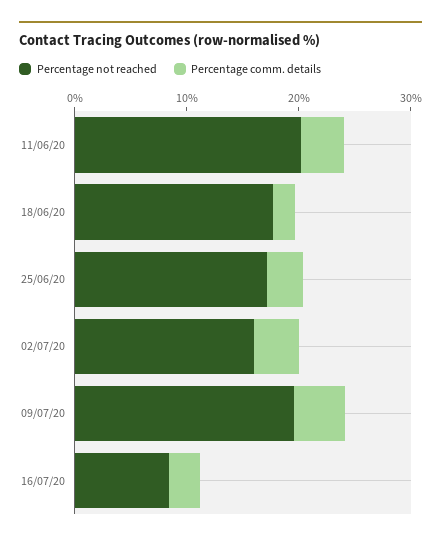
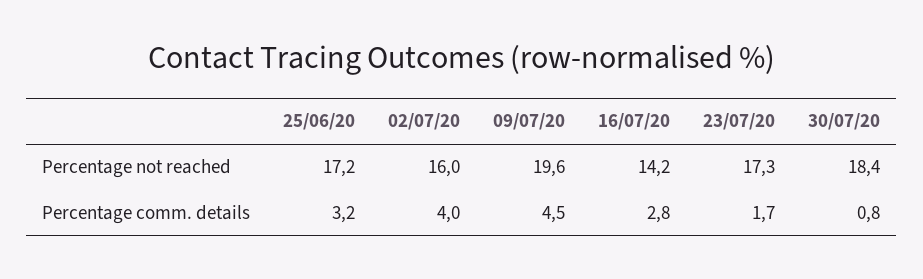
Percentage not reached, 11/06/20: 20 -> none
Percentage comm. details, 11/06/20: 4 -> none
Percentage not reached, 18/06/20: 18 -> none
Percentage comm. details, 18/06/20: 2 -> none
Percentage not reached, 16/07/20: 8 -> 14.2
Percentage not reached, 23/07/20: none -> 17.3
Percentage not reached, 30/07/20: none -> 18.4
Percentage comm. details, 23/07/20: none -> 1.7
Percentage comm. details, 30/07/20: none -> 0.8

